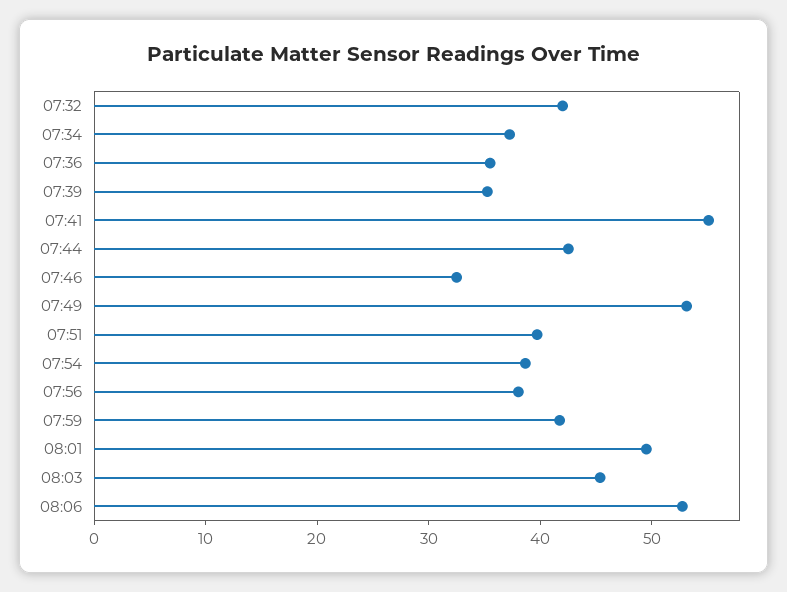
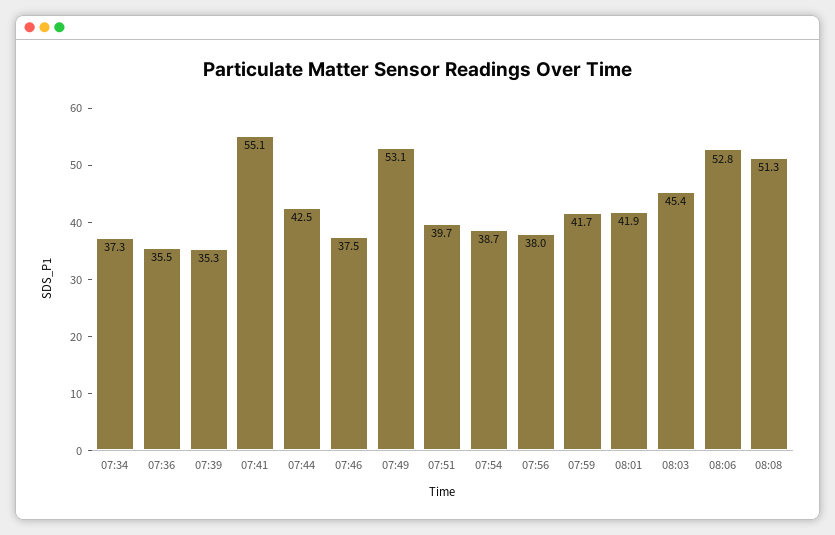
07:32: 42 -> none
07:46: 32 -> 37.5
08:01: 50 -> 41.9
08:08: none -> 51.3

